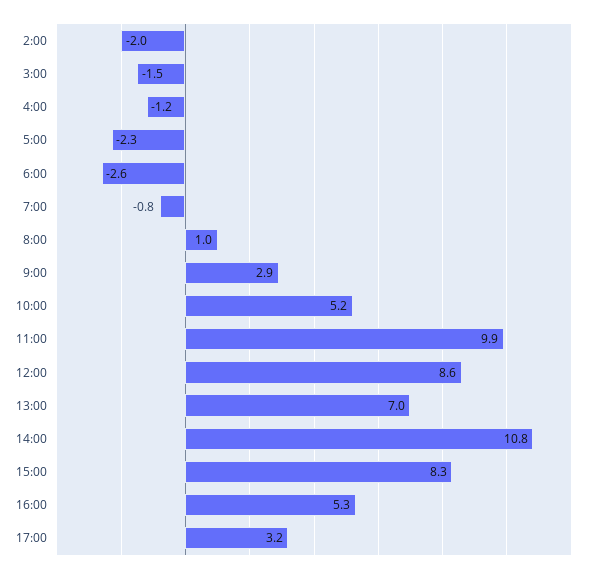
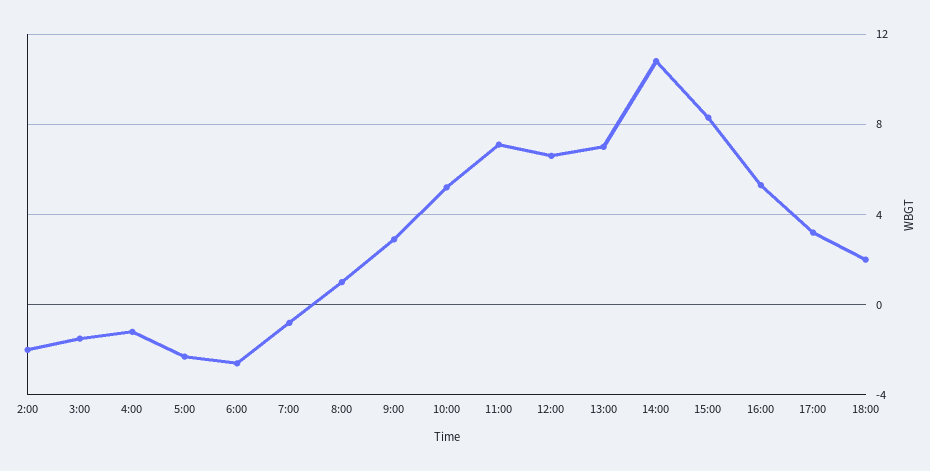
11:00: 9.9 -> 7
12:00: 8.6 -> 6.5
18:00: none -> 2

